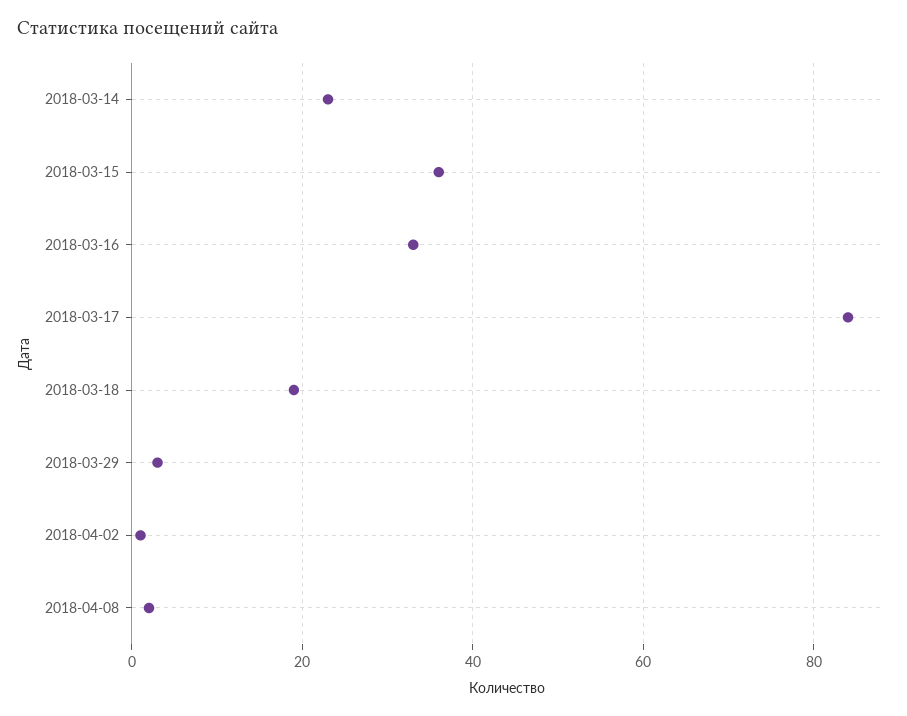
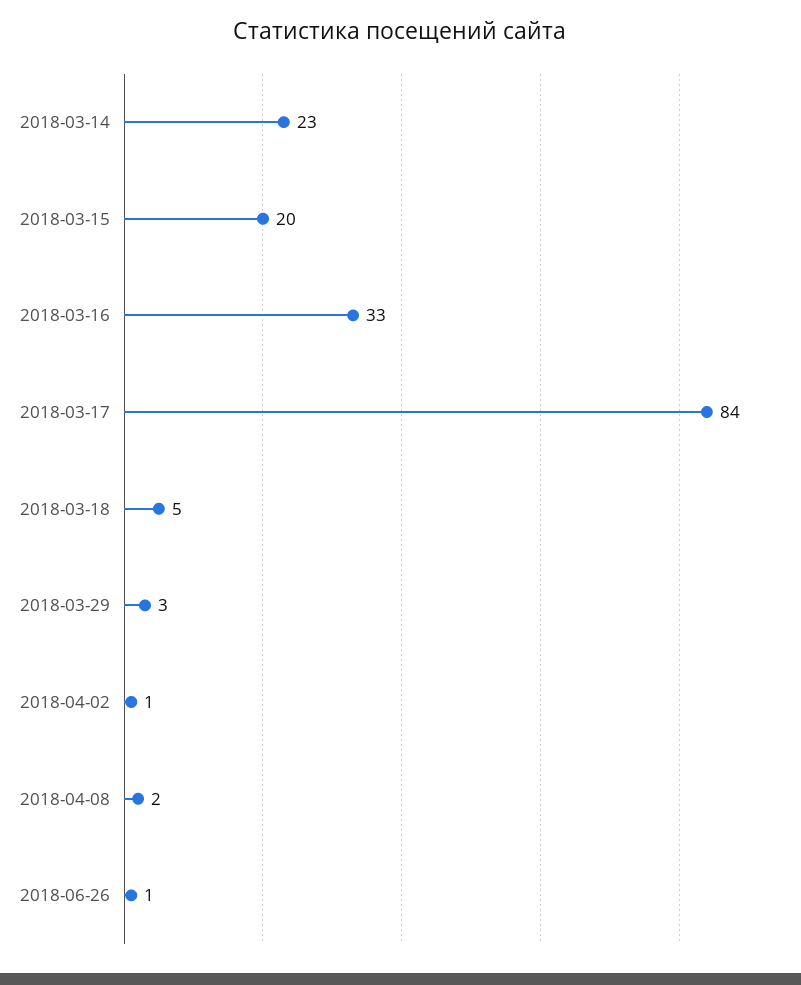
2018-03-15: 35 -> 20
2018-03-18: 20 -> 5
2018-06-26: none -> 1

